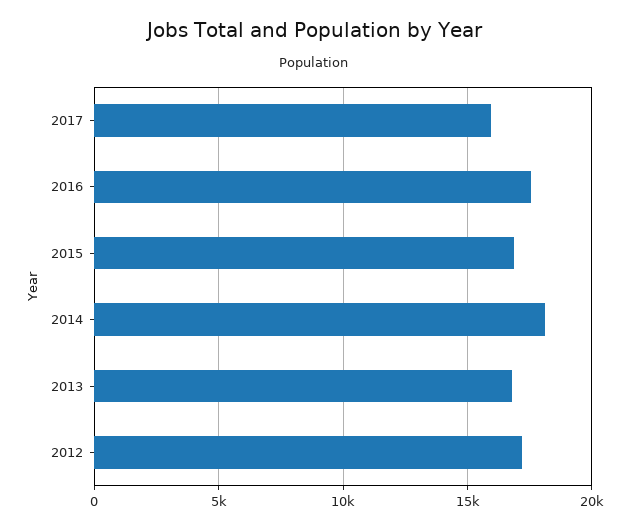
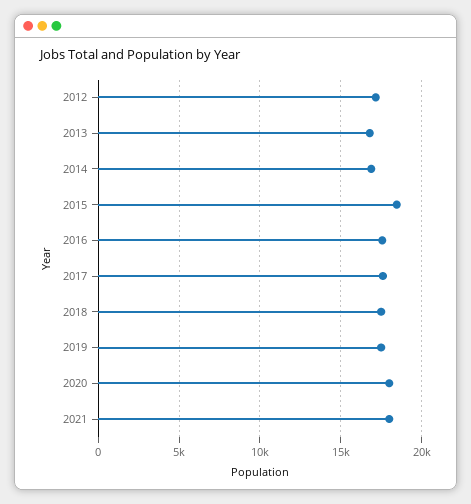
2017: 16000 -> 17500
2015: 17000 -> 18500
2014: 18000 -> 17000
2018: none -> 17500
2019: none -> 17500
2020: none -> 18000
2021: none -> 18000

